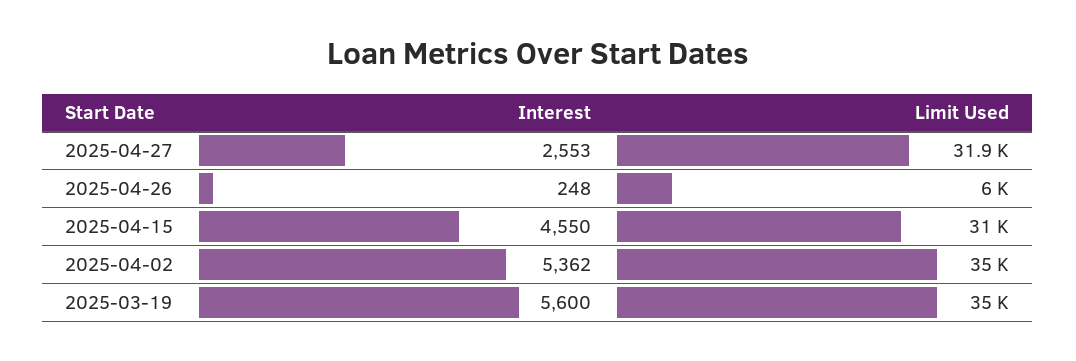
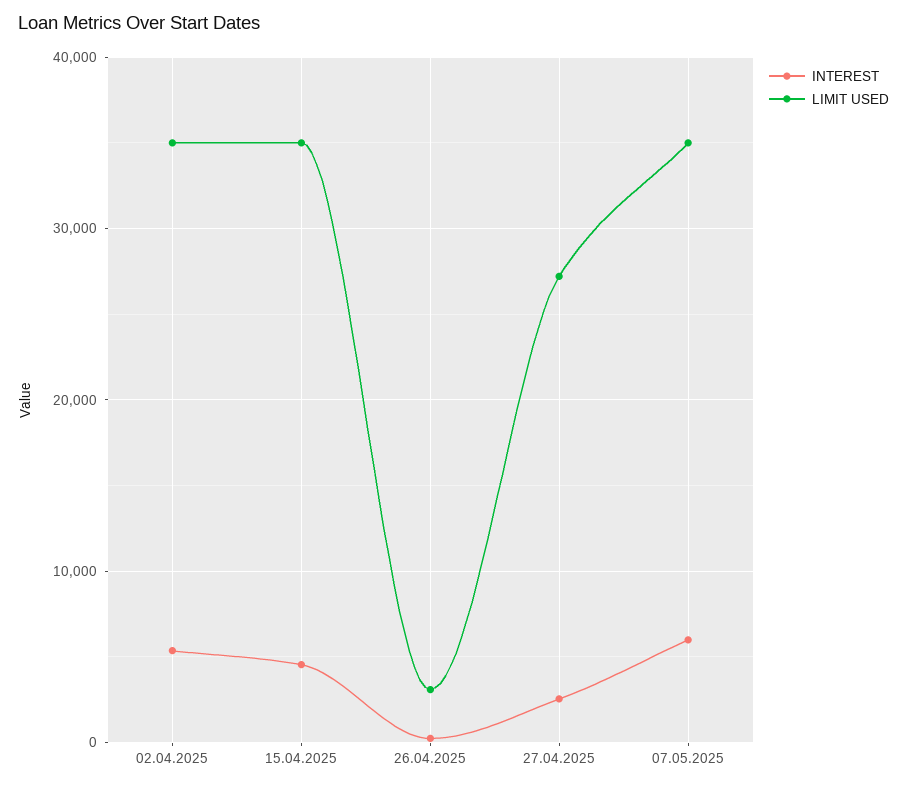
Limit Used, 2025-04-27: 31900 -> 27000
Limit Used, 2025-04-26: 6000 -> 3000
Limit Used, 2025-04-15: 31000 -> 35000
Interest, 2025-03-19: 5600 -> none
Limit Used, 2025-03-19: 35000 -> none
Interest, 07.05.2025: none -> 6000
Limit Used, 07.05.2025: none -> 35000

